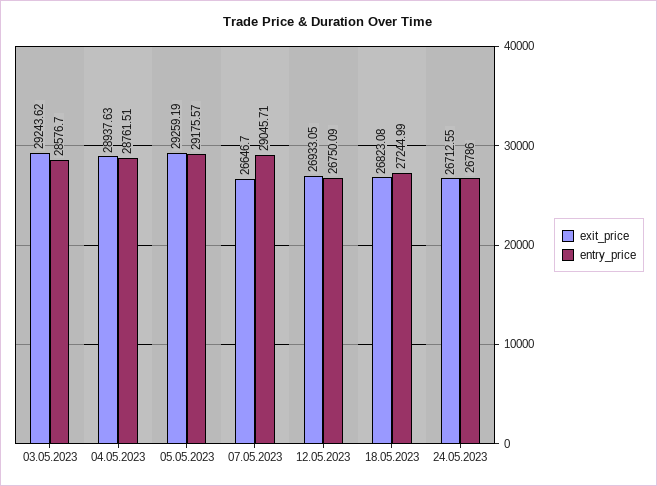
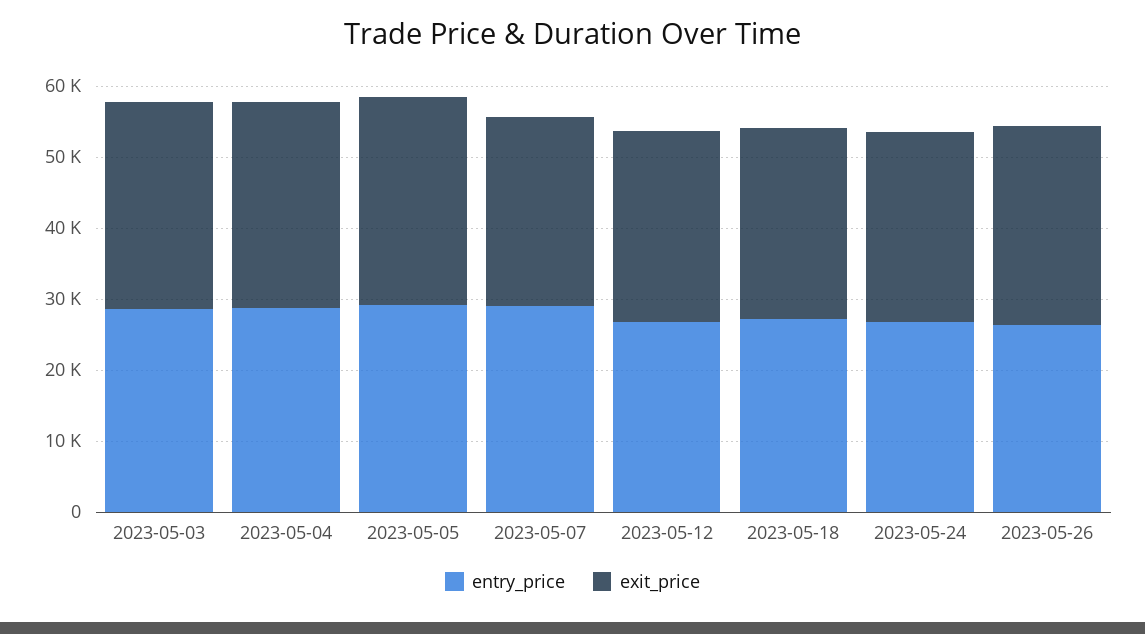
entry_price, 2023-05-26: none -> 26000
exit_price, 2023-05-26: none -> 28000

